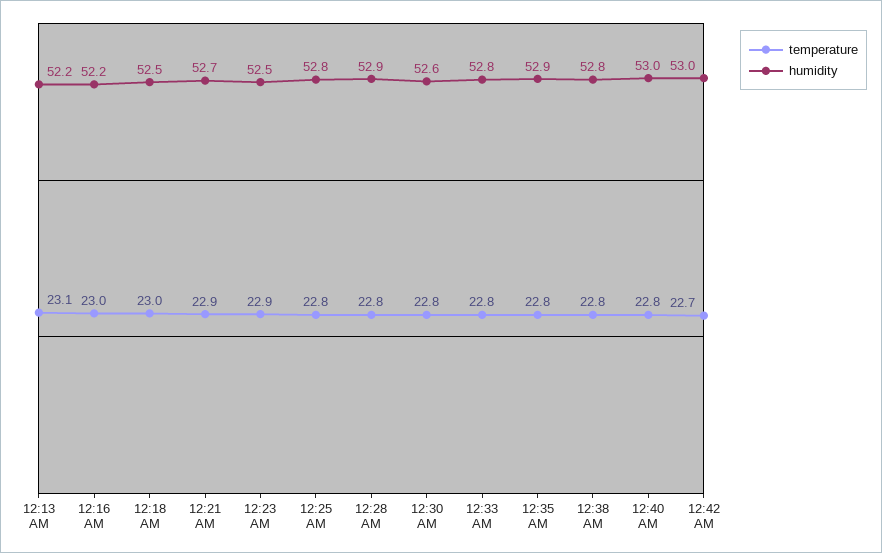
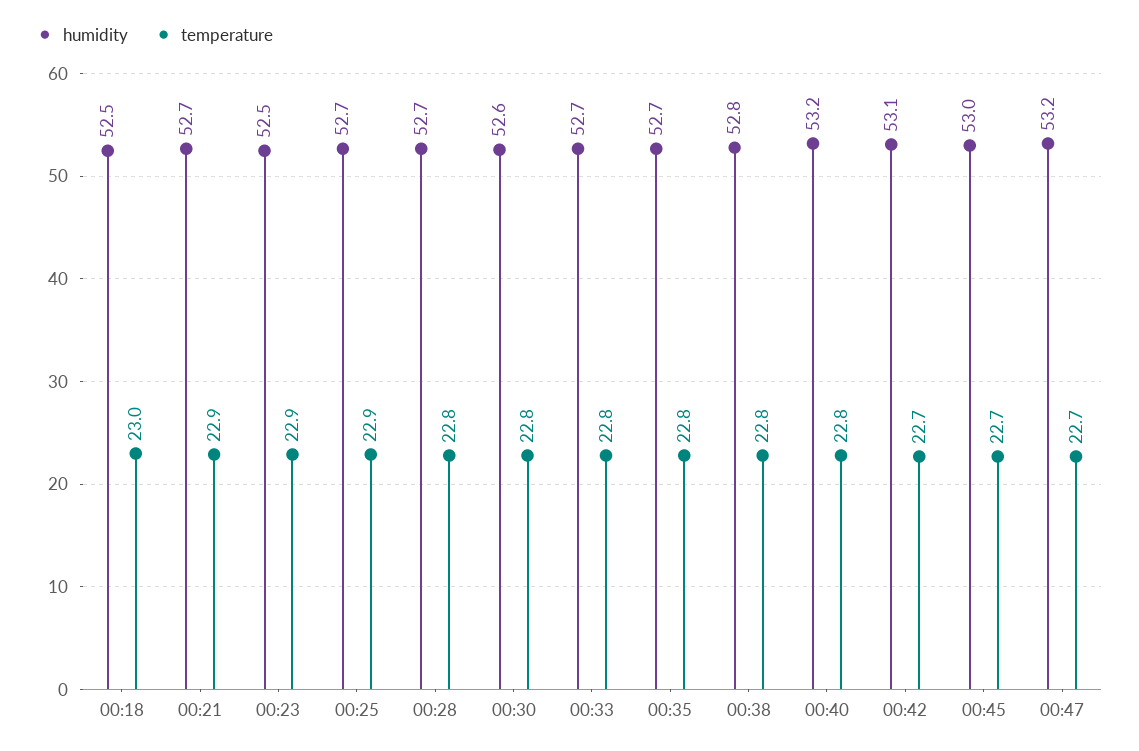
temperature, 12:13 AM: 23.1 -> none
humidity, 12:13 AM: 52.2 -> none
temperature, 12:16 AM: 23 -> none
humidity, 12:16 AM: 52.2 -> none
temperature, 12:25 AM: 22.8 -> 22.9
humidity, 12:25 AM: 52.8 -> 52.7
humidity, 12:28 AM: 52.9 -> 52.7
humidity, 12:33 AM: 52.8 -> 52.7
humidity, 12:35 AM: 52.9 -> 52.7
humidity, 12:40 AM: 53 -> 53.2
humidity, 12:42 AM: 53 -> 53.1
humidity, 00:45: none -> 53
temperature, 00:45: none -> 22.7
humidity, 00:47: none -> 53.2
temperature, 00:47: none -> 22.7

